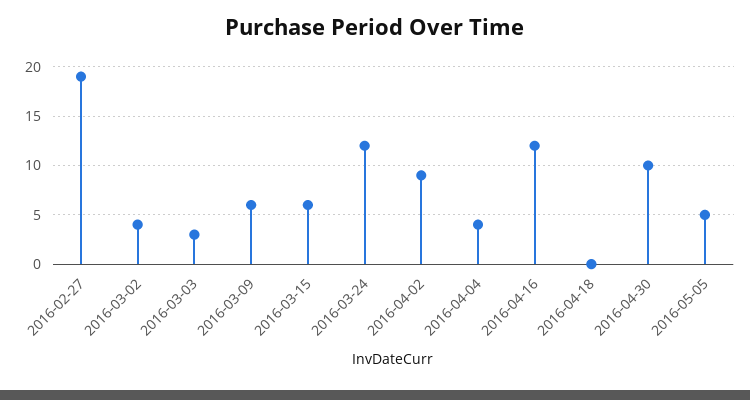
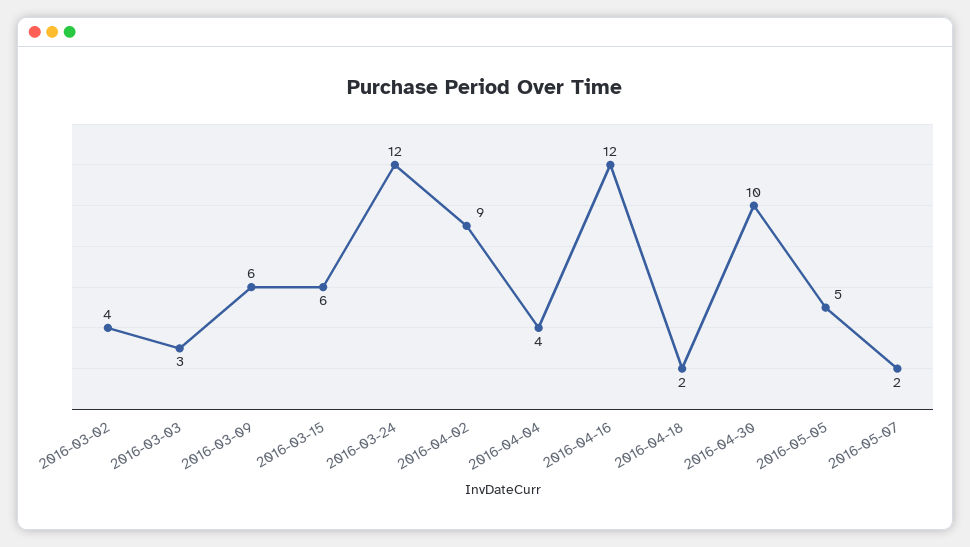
2016-02-27: 19 -> none
2016-04-18: 0 -> 2
2016-05-07: none -> 2

